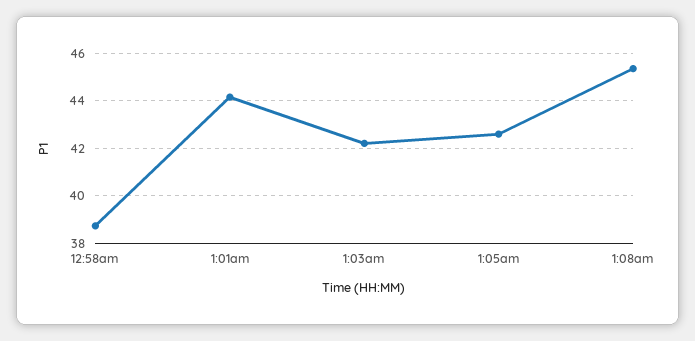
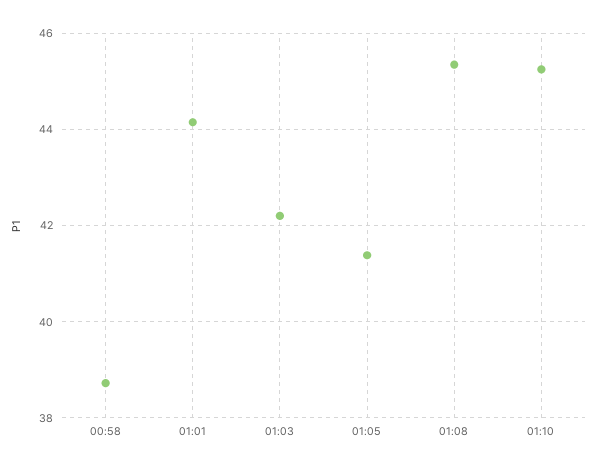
1:05am: 42.5 -> 41.4
01:10: none -> 45.2

